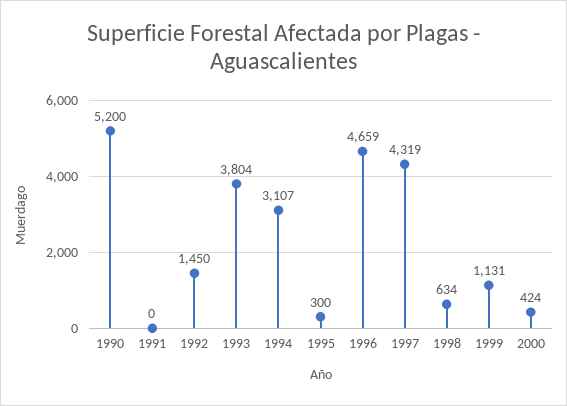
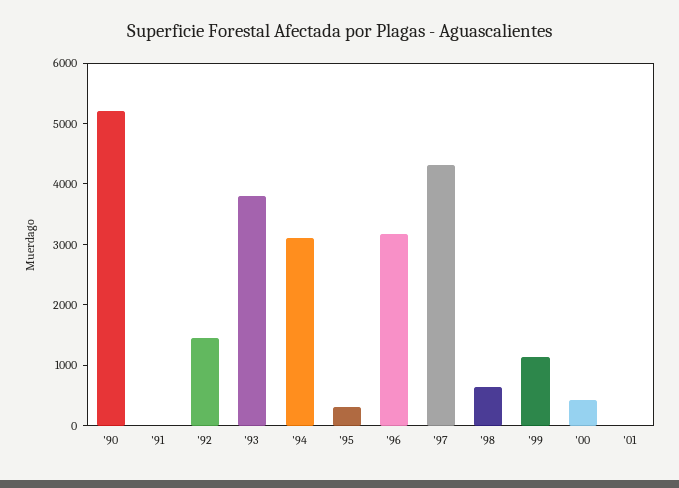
1996: 4659 -> 3200
'01: none -> 0

